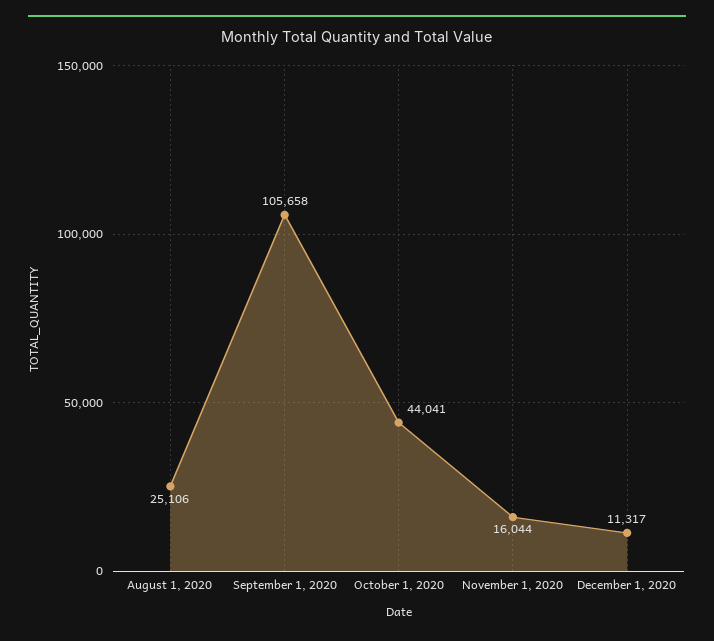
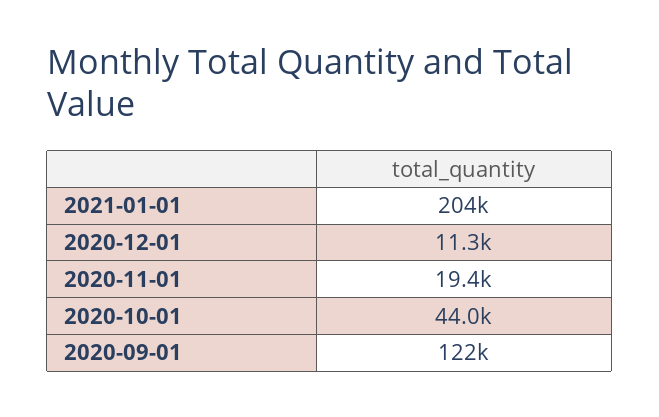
August 1, 2020: 25106 -> none
September 1, 2020: 105658 -> 122000
November 1, 2020: 16044 -> 19400
2021-01-01: none -> 204000

